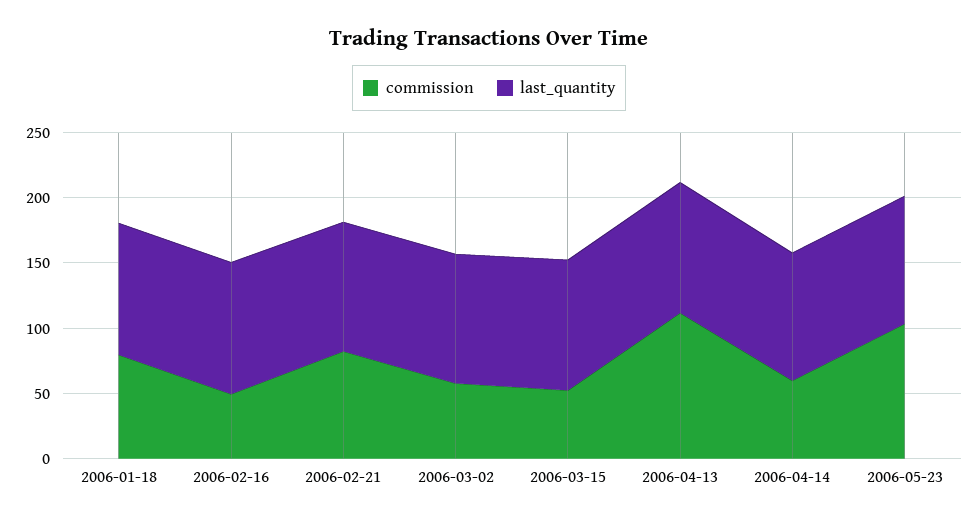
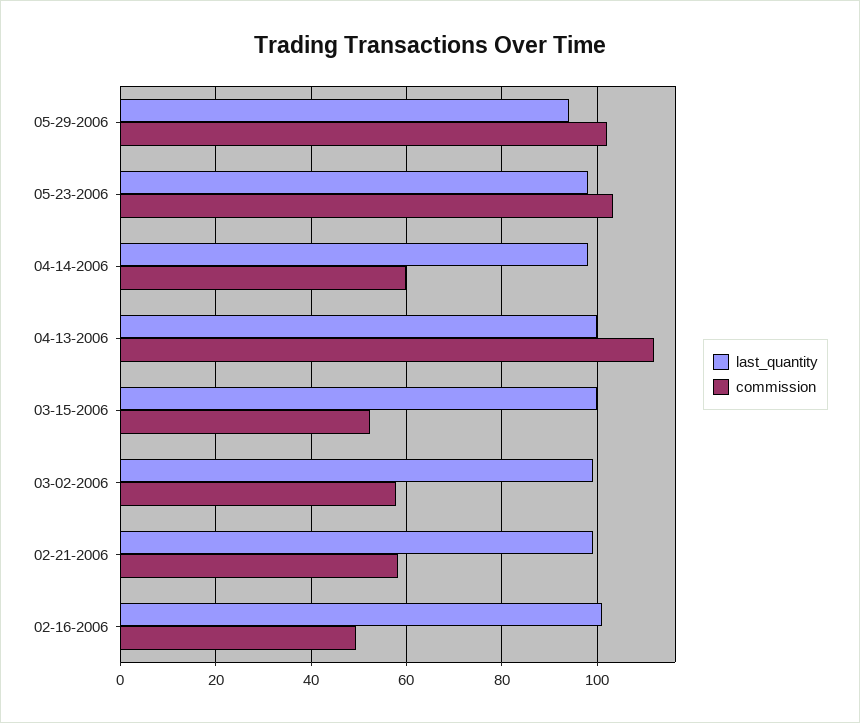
commission, 2006-01-18: 80 -> none
last_quantity, 2006-01-18: 100 -> none
commission, 2006-02-21: 80 -> 58
last_quantity, 05-29-2006: none -> 94
commission, 05-29-2006: none -> 102

